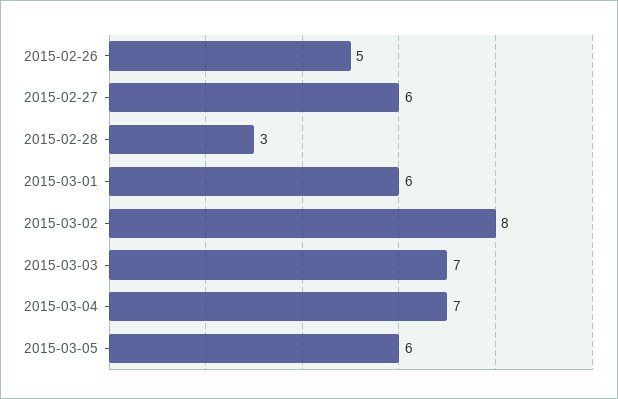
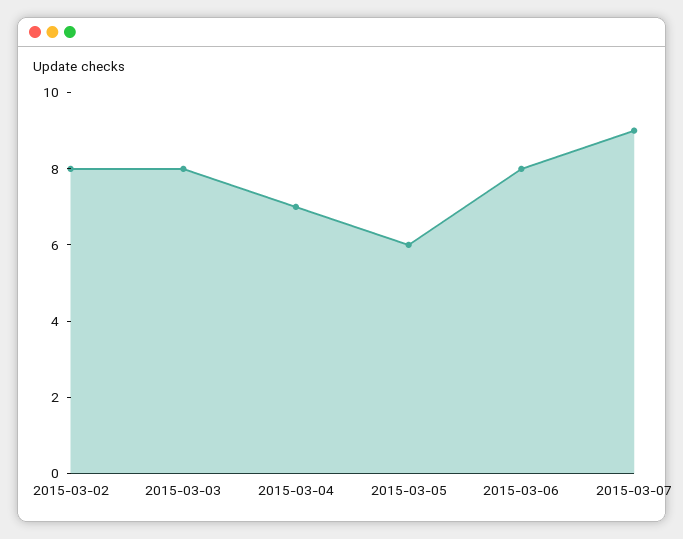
2015-02-26: 5 -> none
2015-02-27: 6 -> none
2015-02-28: 3 -> none
2015-03-01: 6 -> none
2015-03-03: 7 -> 8
2015-03-06: none -> 8
2015-03-07: none -> 9

